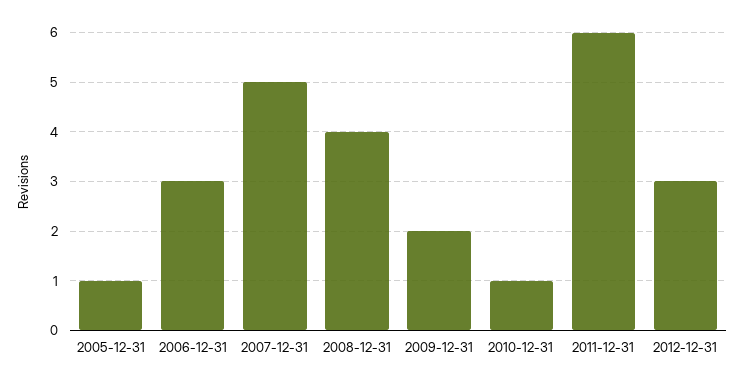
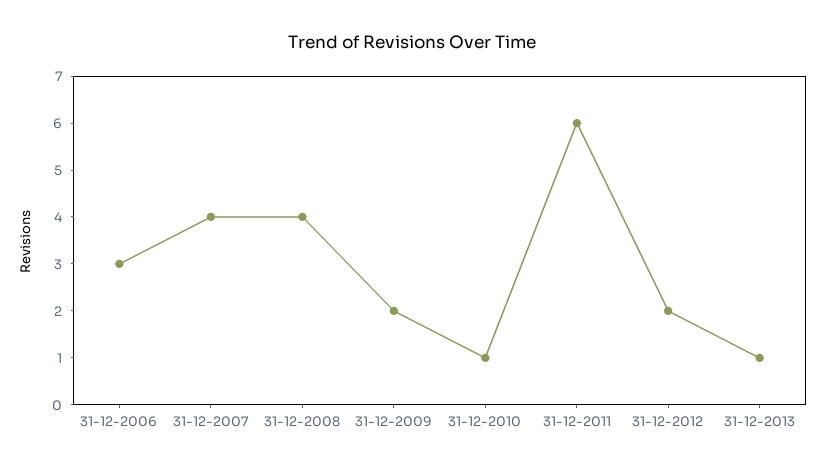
2005-12-31: 1 -> none
2007-12-31: 5 -> 4
2012-12-31: 3 -> 2
31-12-2013: none -> 1

